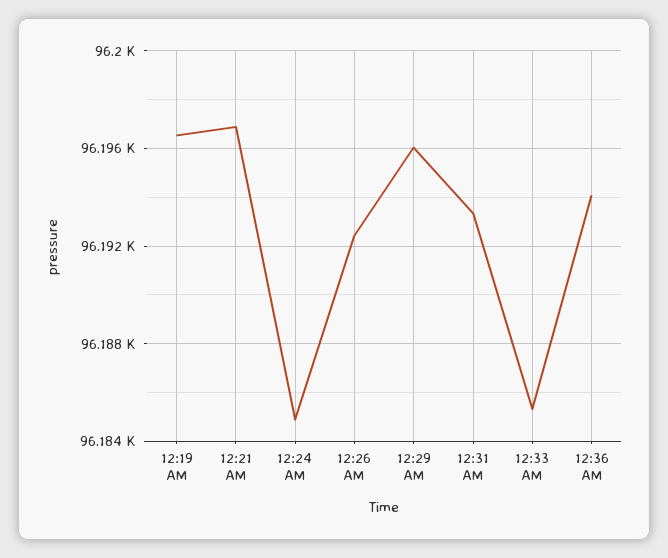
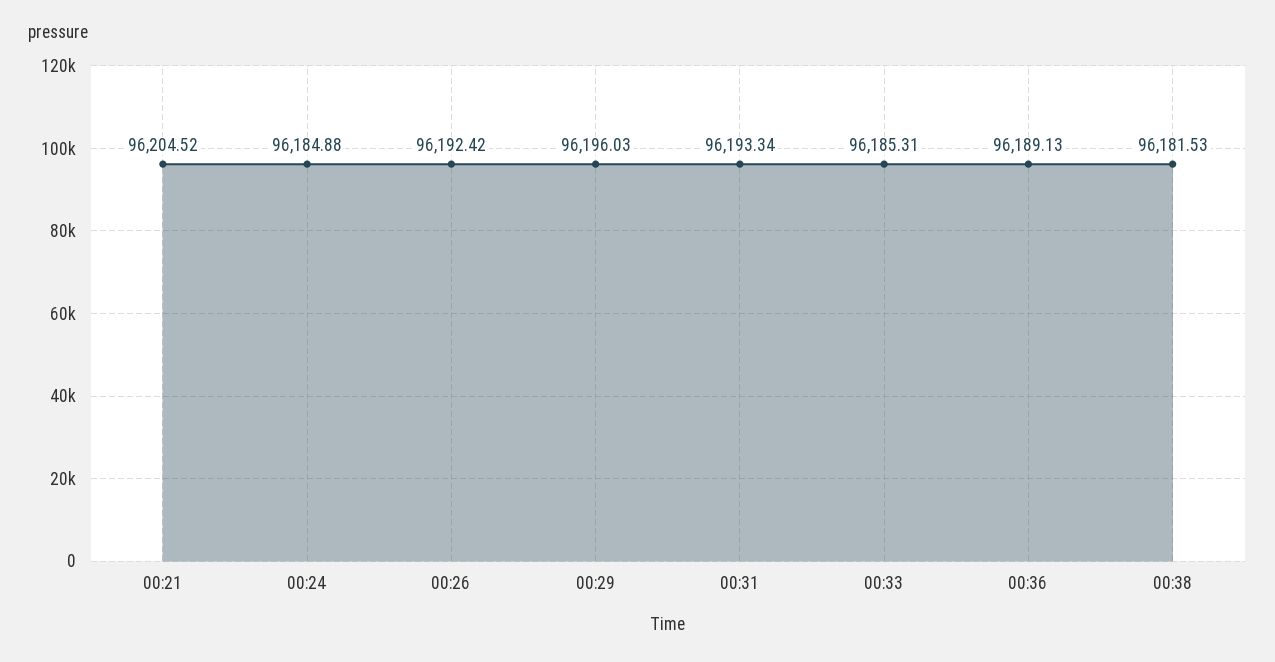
12:19 AM: 96196.5 -> none
12:21 AM: 96197 -> 96204.52
12:36 AM: 96194 -> 96189.13
00:38: none -> 96181.53

